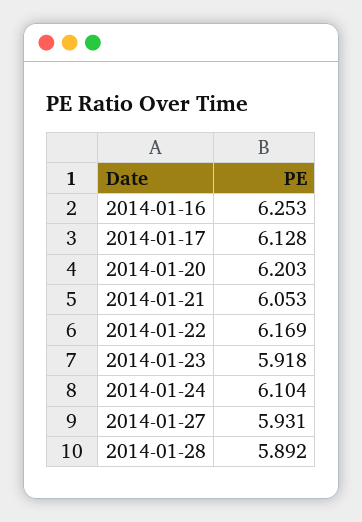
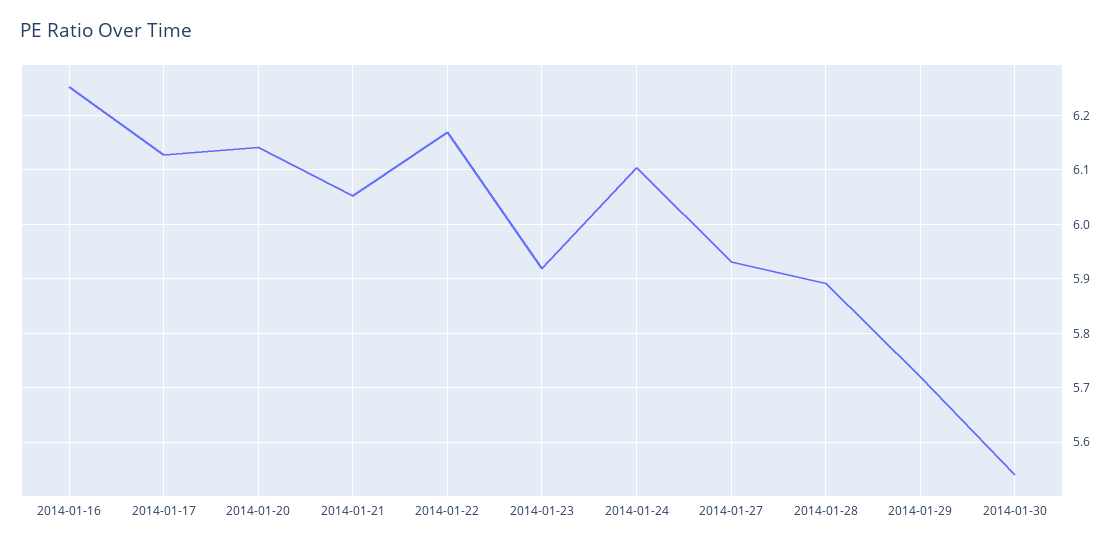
2014-01-20: 6.203 -> 6.14
2014-01-29: none -> 5.72
2014-01-30: none -> 5.54

